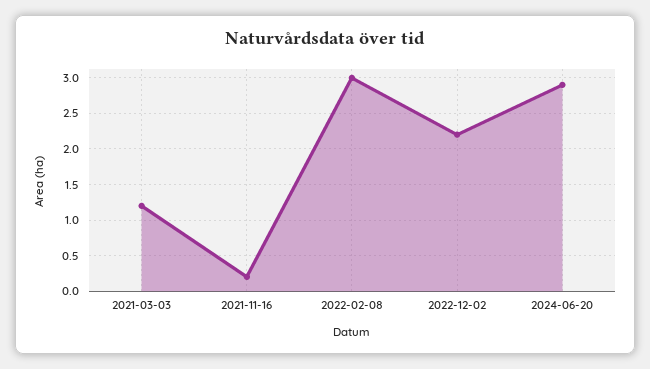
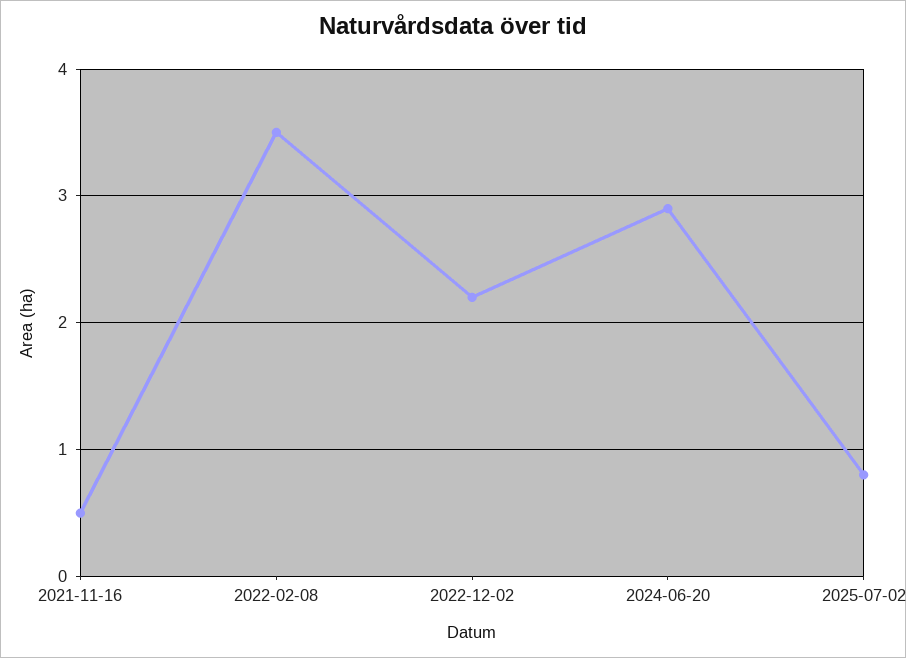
2021-03-03: 1.2 -> none
2021-11-16: 0.2 -> 0.5
2022-02-08: 3 -> 3.5
2025-07-02: none -> 0.8

